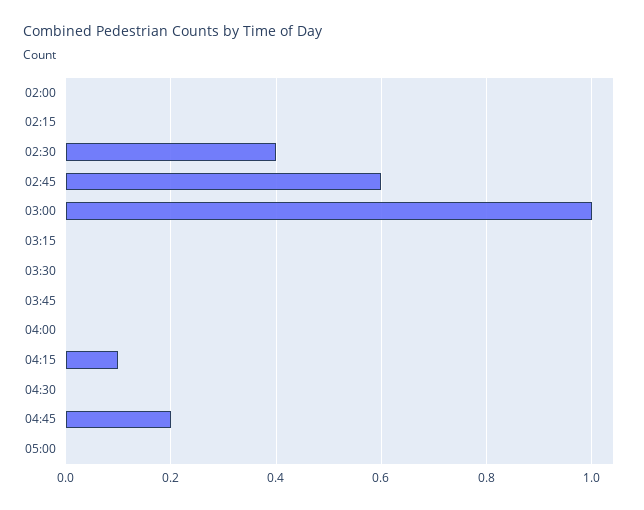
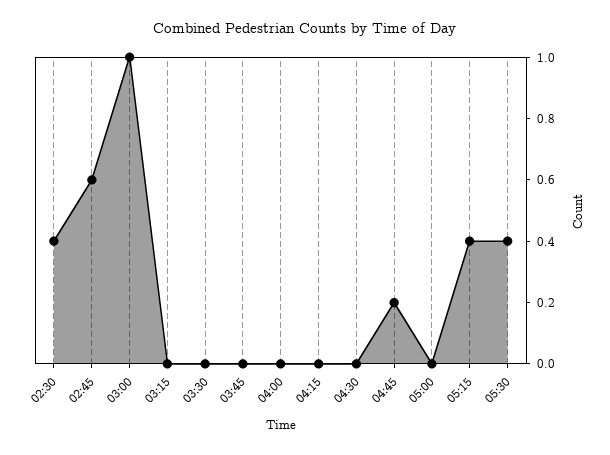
02:00: 0 -> none
02:15: 0 -> none
04:15: 0.1 -> 0
05:15: none -> 0.4
05:30: none -> 0.4

